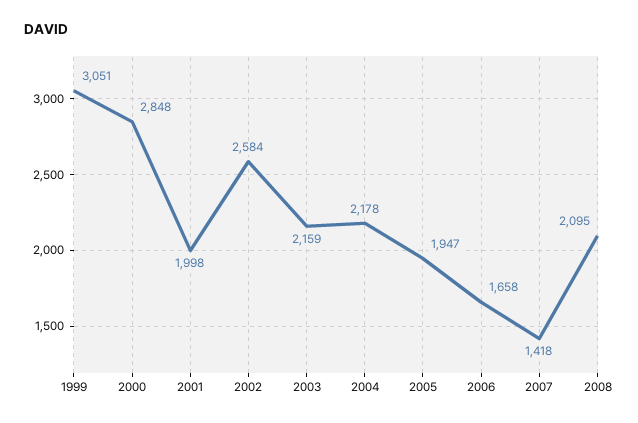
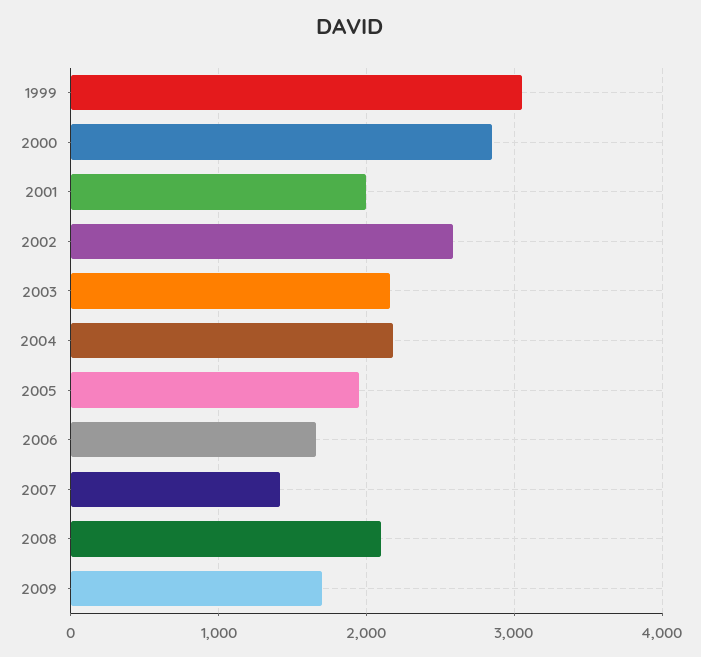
2009: none -> 1700

